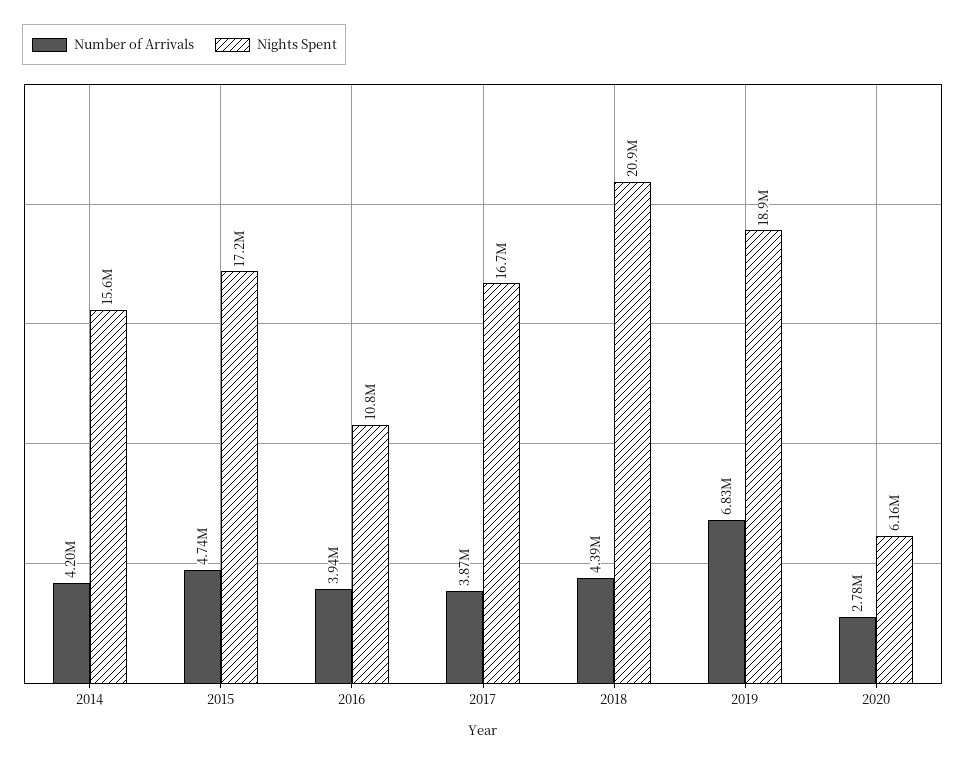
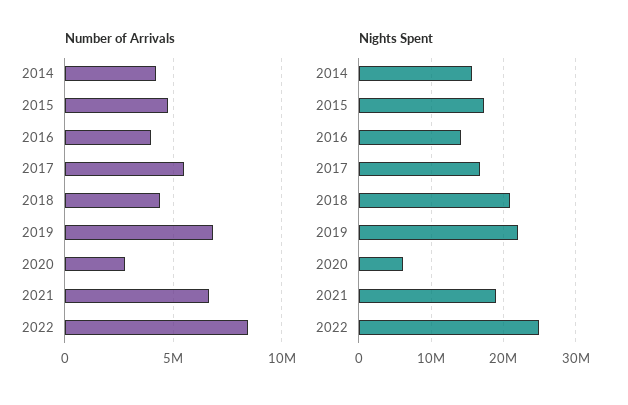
Nights Spent, 2016: 10800000 -> 14000000
Number of Arrivals, 2017: 3870000 -> 5500000
Nights Spent, 2019: 18900000 -> 22000000
Number of Arrivals, 2021: none -> 6500000
Number of Arrivals, 2022: none -> 8500000
Nights Spent, 2021: none -> 19000000
Nights Spent, 2022: none -> 25000000

